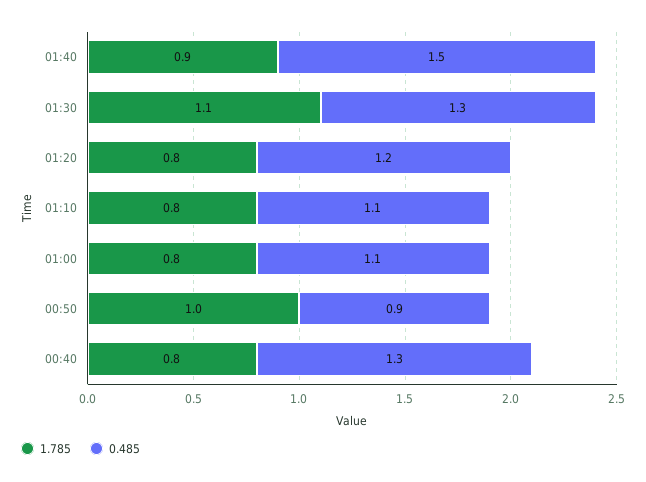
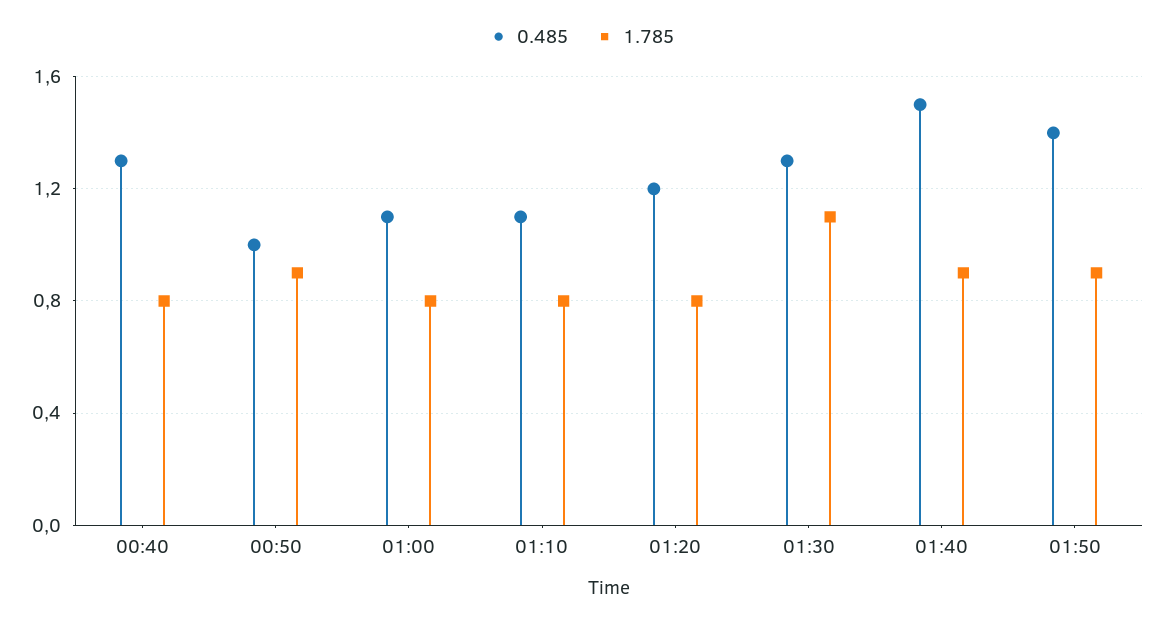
1.785, 00:50: 1 -> 0.9
0.485, 00:50: 0.9 -> 1
0.485, 01:50: none -> 1.4
1.785, 01:50: none -> 0.9

